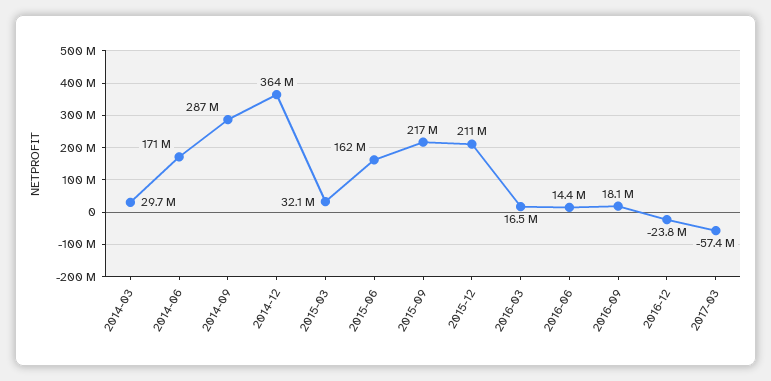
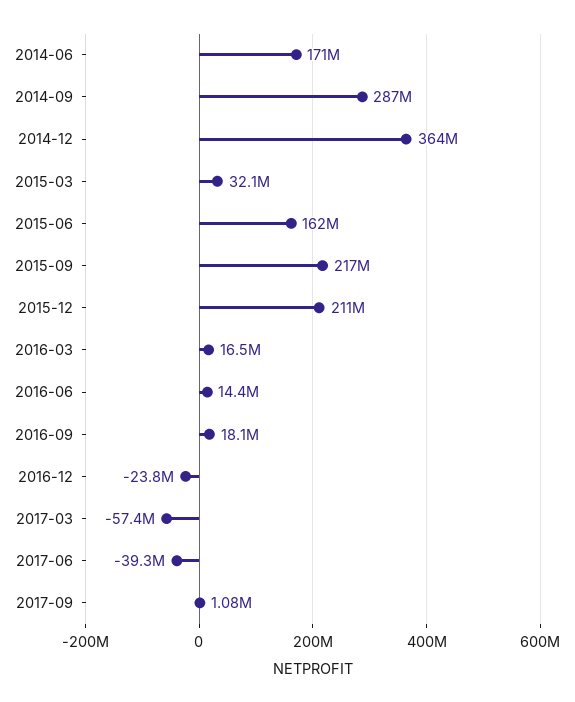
2014-03: 29700000 -> none
2017-06: none -> -39300000
2017-09: none -> 1080000

